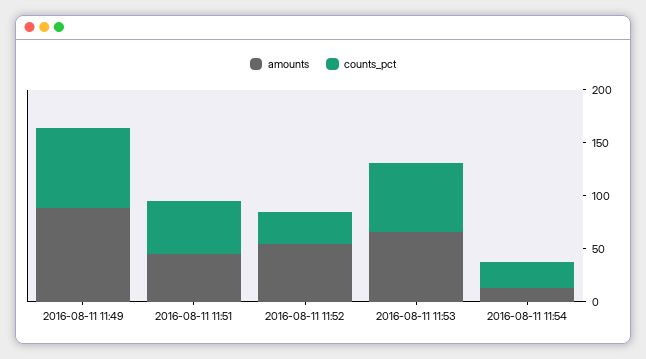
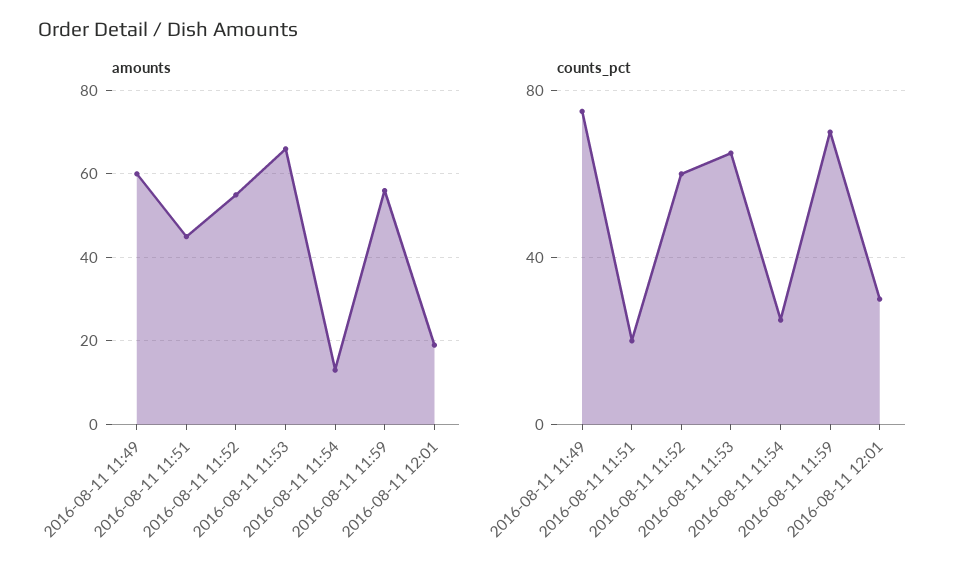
amounts, 2016-08-11 11:49: 90 -> 60
counts_pct, 2016-08-11 11:51: 50 -> 20
counts_pct, 2016-08-11 11:52: 30 -> 60
amounts, 2016-08-11 11:59: none -> 55
amounts, 2016-08-11 12:01: none -> 20
counts_pct, 2016-08-11 11:59: none -> 70
counts_pct, 2016-08-11 12:01: none -> 30

